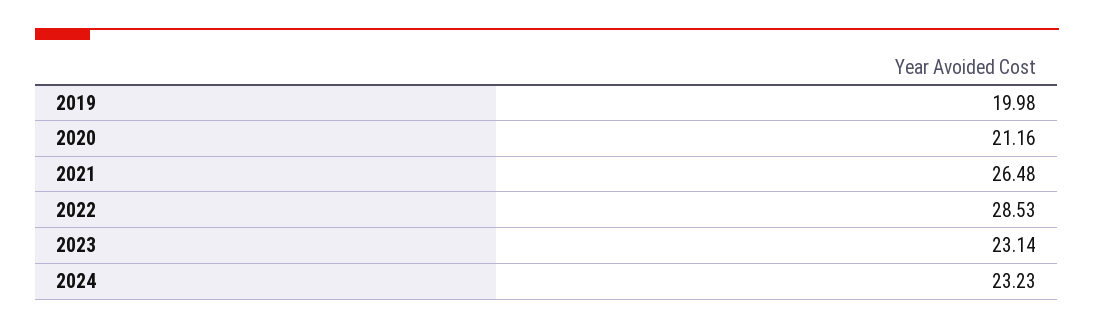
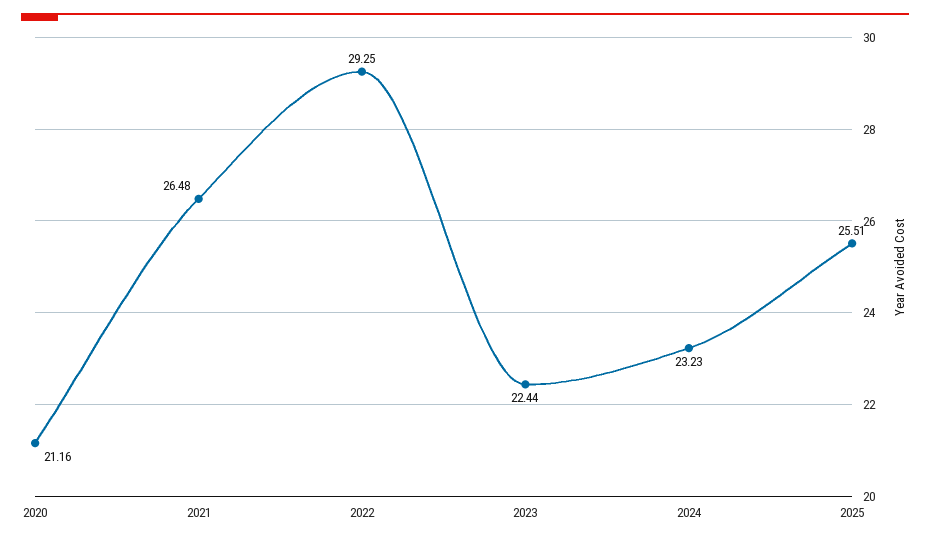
2019: 19.98 -> none
2022: 28.53 -> 29.25
2023: 23.14 -> 22.44
2025: none -> 25.51

